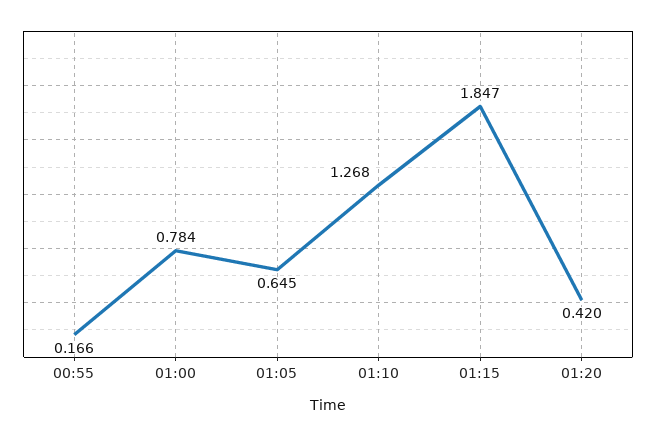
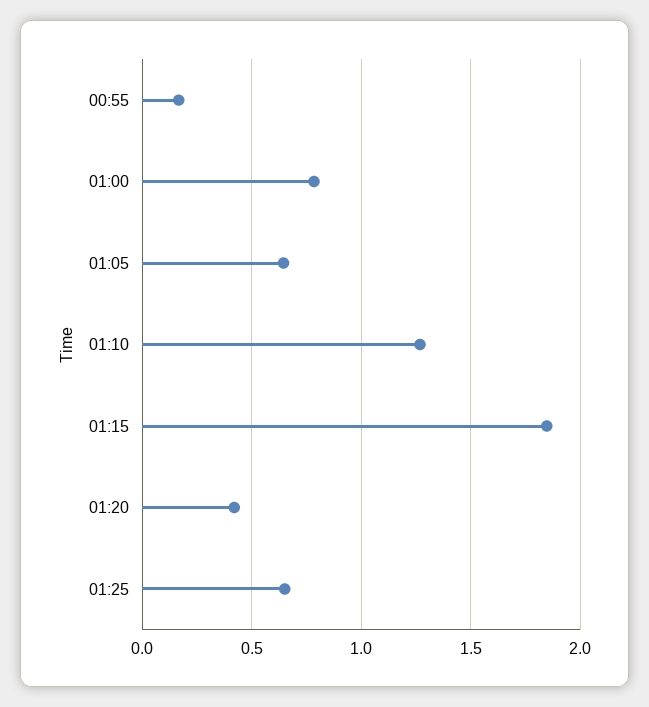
01:25: none -> 0.65

